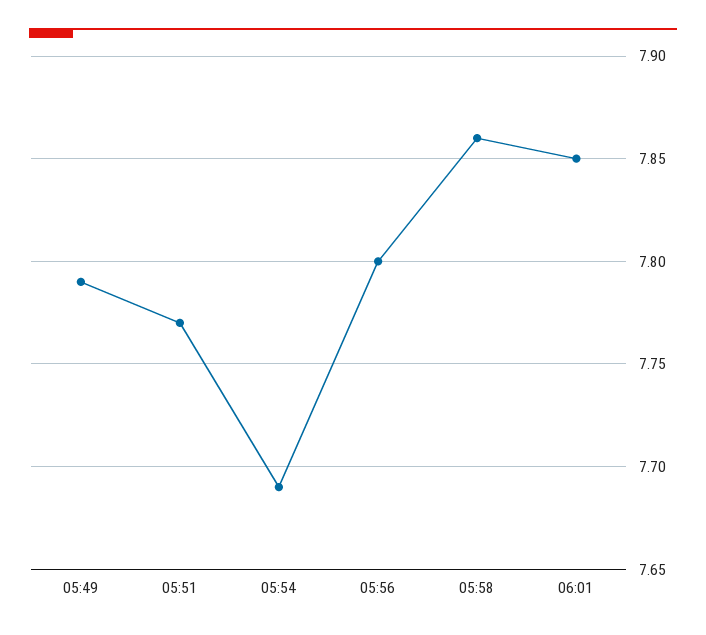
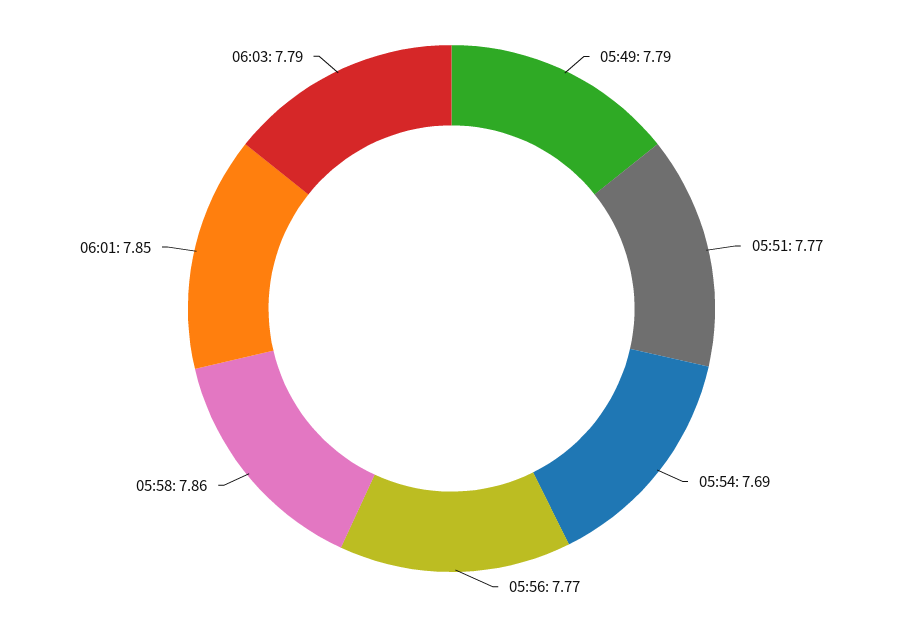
05:56: 7.8 -> 7.77
06:03: none -> 7.79

